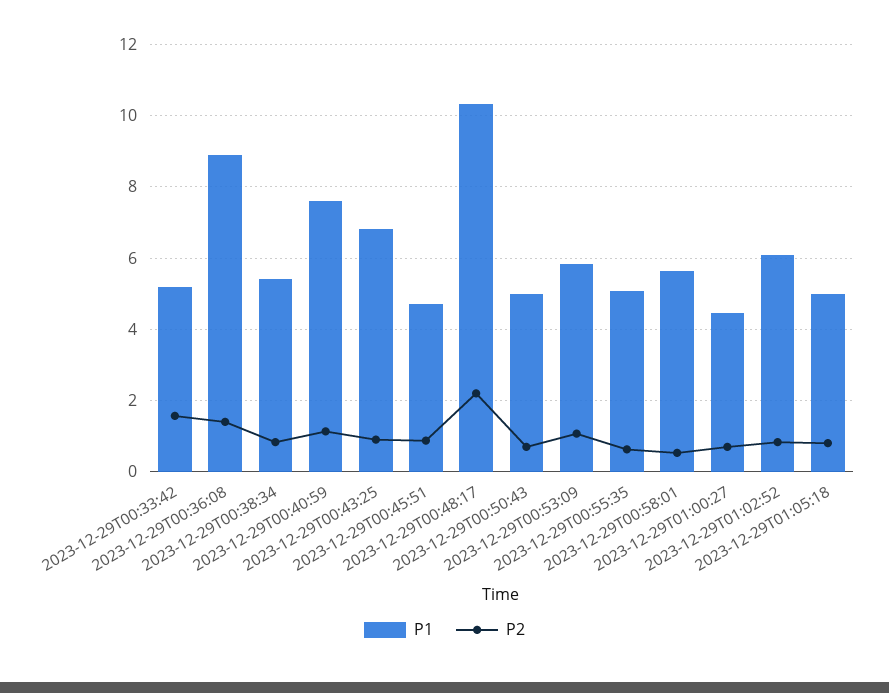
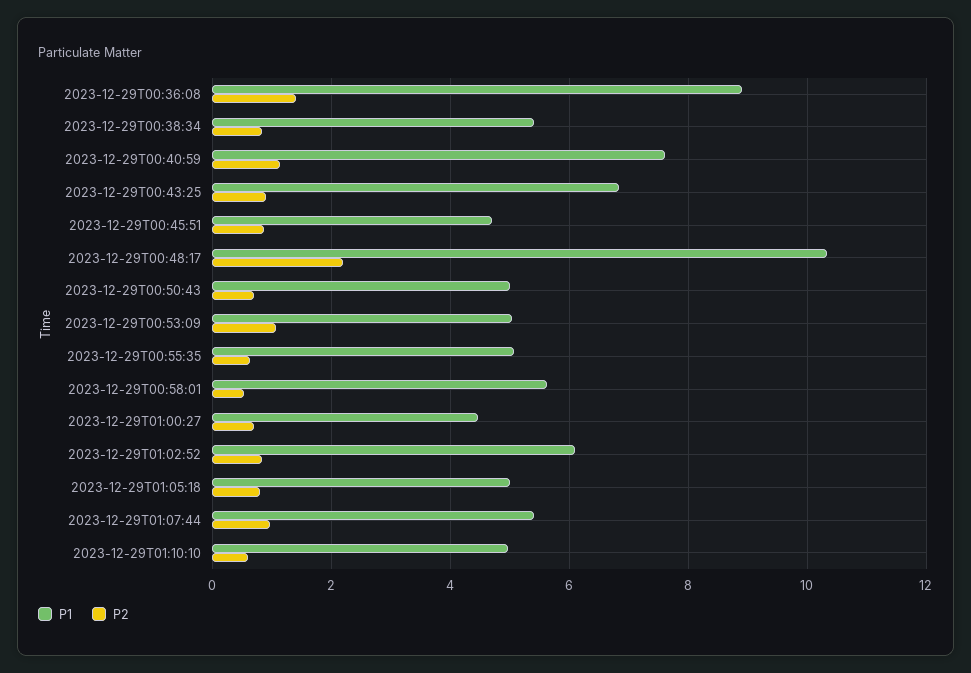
P1, 2023-12-29T00:33:42: 5.2 -> none
P2, 2023-12-29T00:33:42: 1.6 -> none
P1, 2023-12-29T00:53:09: 5.8 -> 5
P1, 2023-12-29T01:07:44: none -> 5.4
P2, 2023-12-29T01:07:44: none -> 1
P1, 2023-12-29T01:10:10: none -> 5
P2, 2023-12-29T01:10:10: none -> 0.6

